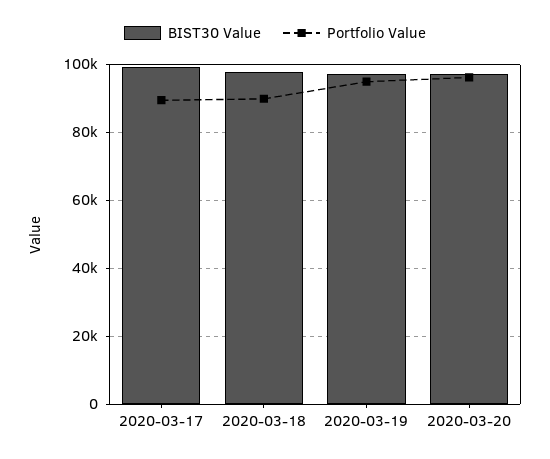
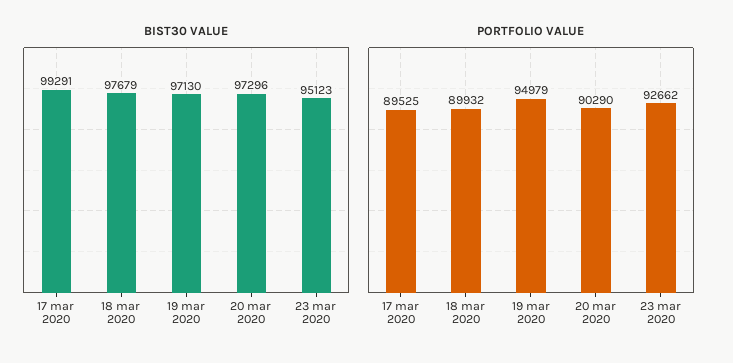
Portfolio Value, 2020-03-20: 96000 -> 90290
BIST30 Value, 23 mar 2020: none -> 95123
Portfolio Value, 23 mar 2020: none -> 92662

